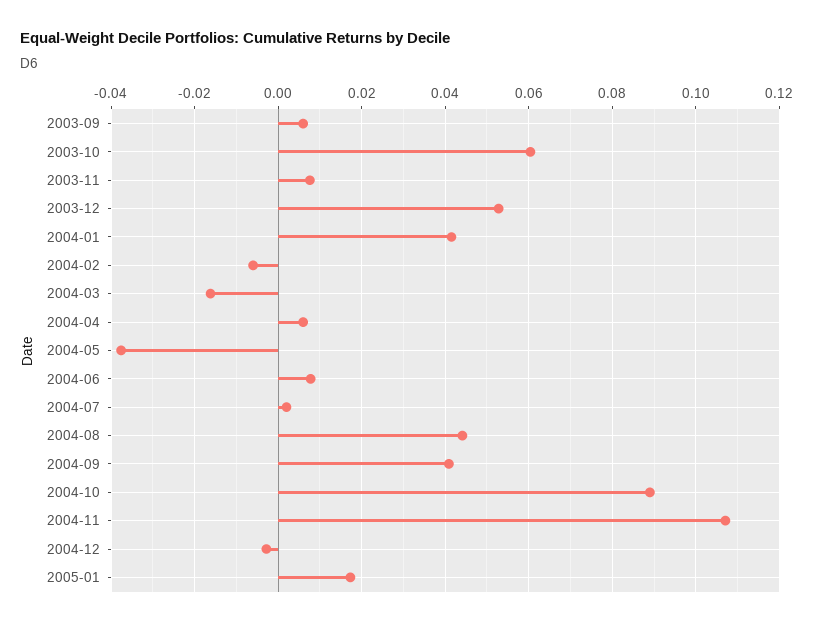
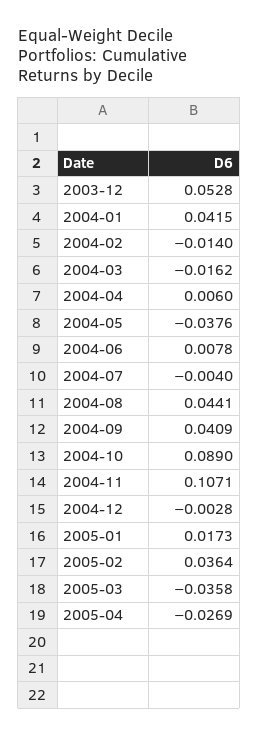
2003-09: 0.006 -> none
2003-10: 0.06 -> none
2003-11: 0.008 -> none
2004-02: -0.006 -> -0.014
2004-07: 0.002 -> -0.004
2005-02: none -> 0.0364
2005-03: none -> -0.0358
2005-04: none -> -0.0269

